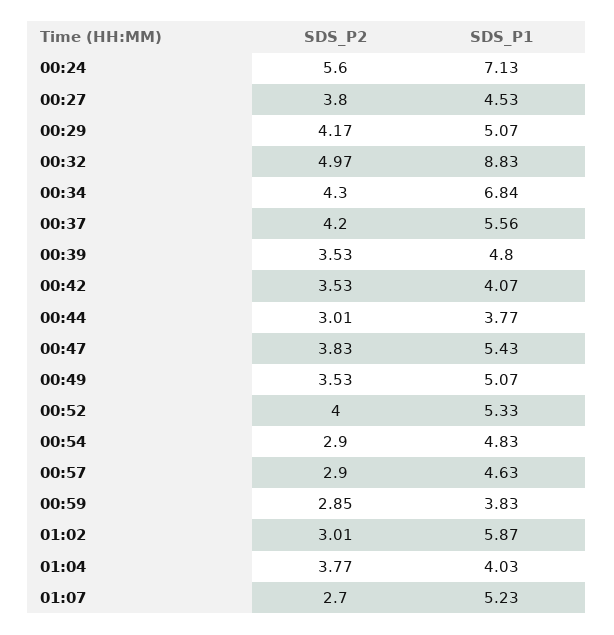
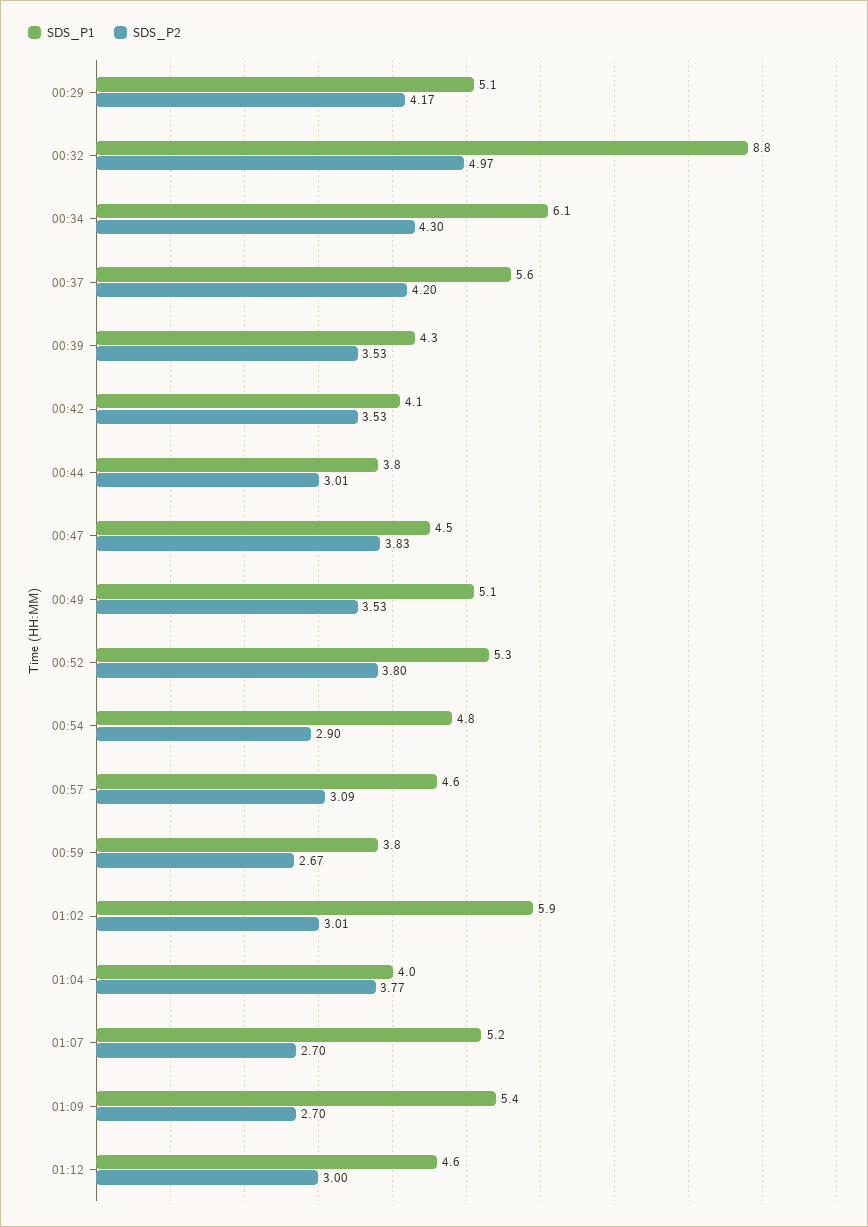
SDS_P2, 00:24: 5.6 -> none
SDS_P1, 00:24: 7.13 -> none
SDS_P2, 00:27: 3.8 -> none
SDS_P1, 00:27: 4.53 -> none
SDS_P1, 00:34: 6.84 -> 6.1
SDS_P1, 00:39: 4.8 -> 4.3
SDS_P1, 00:47: 5.43 -> 4.5
SDS_P2, 00:52: 4 -> 3.8
SDS_P2, 00:57: 2.9 -> 3.09
SDS_P2, 00:59: 2.85 -> 2.67
SDS_P1, 01:09: none -> 5.4
SDS_P2, 01:09: none -> 2.7
SDS_P1, 01:12: none -> 4.6
SDS_P2, 01:12: none -> 3

